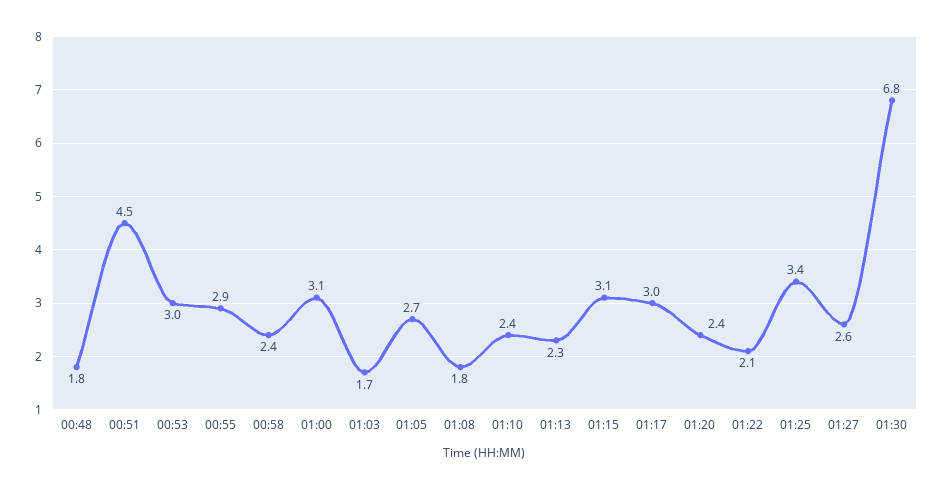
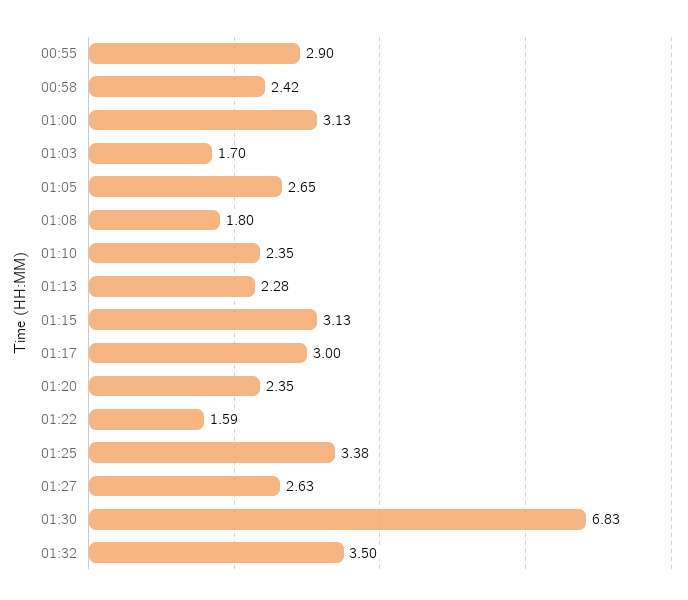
00:48: 1.8 -> none
00:51: 4.5 -> none
00:53: 3 -> none
01:22: 2.1 -> 1.59
01:32: none -> 3.5

